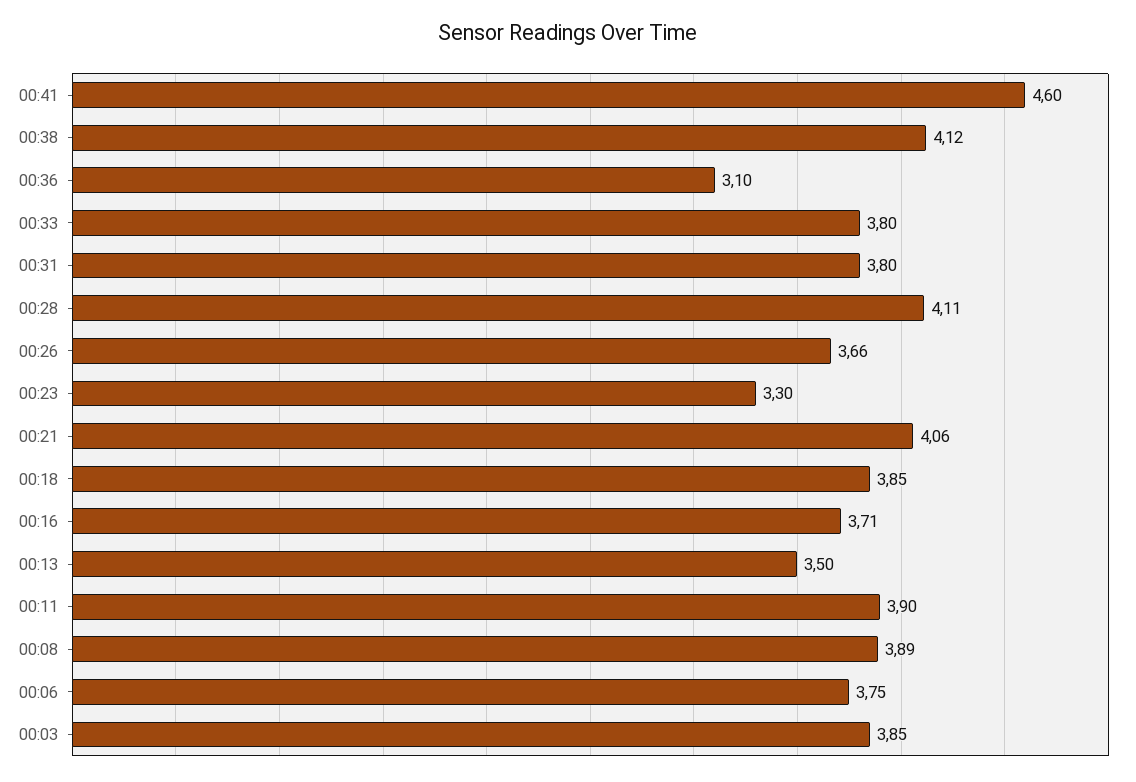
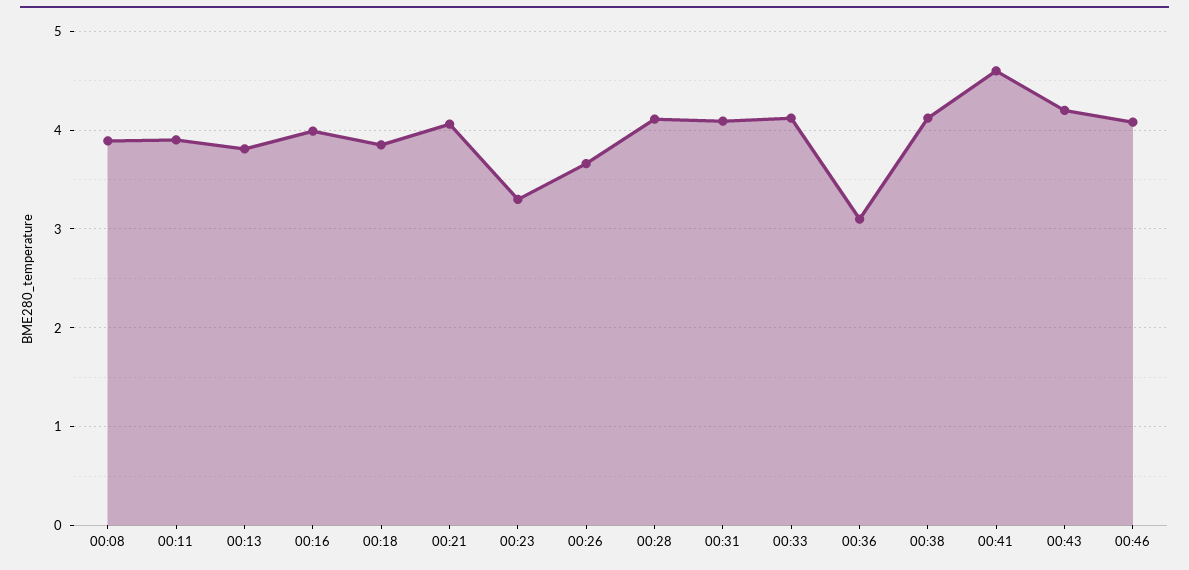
00:33: 3.8 -> 4.1
00:31: 3.8 -> 4.1
00:16: 3.71 -> 4
00:13: 3.5 -> 3.8
00:06: 3.75 -> none
00:03: 3.85 -> none
00:43: none -> 4.2
00:46: none -> 4.1

